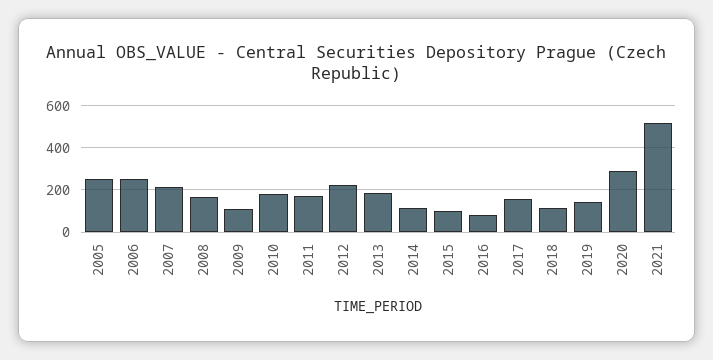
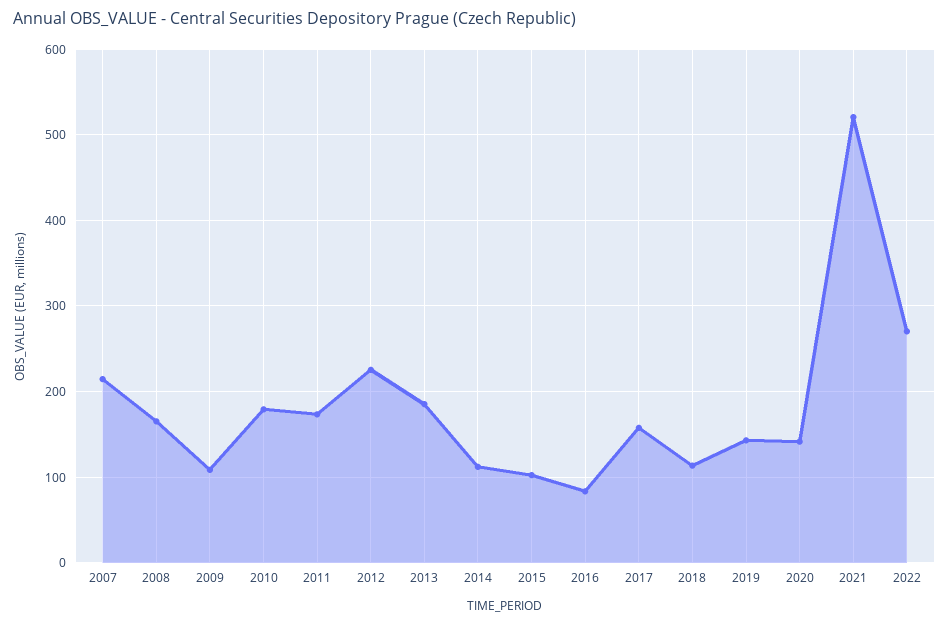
2005: 250 -> none
2006: 250 -> none
2020: 300 -> 140
2022: none -> 270

